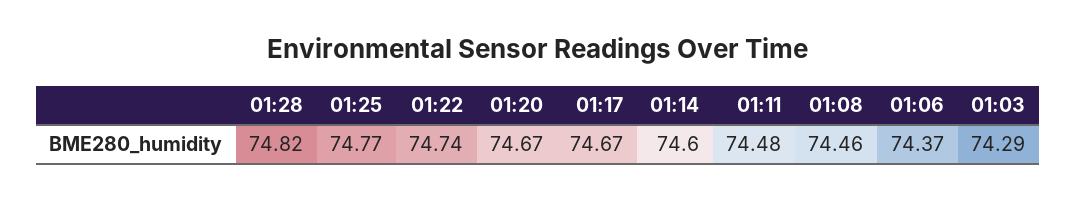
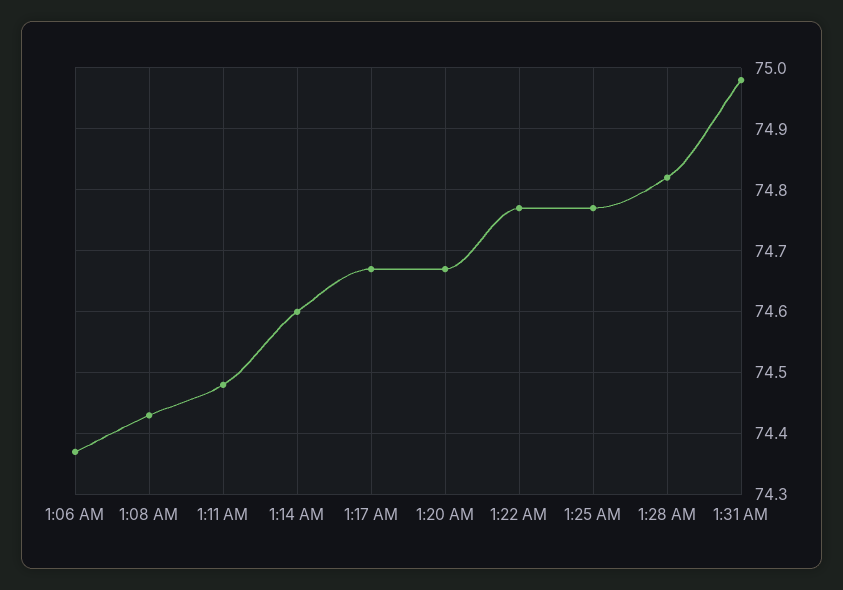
01:22: 74.74 -> 74.77
01:08: 74.46 -> 74.43
01:03: 74.29 -> none
1:31 AM: none -> 74.98

